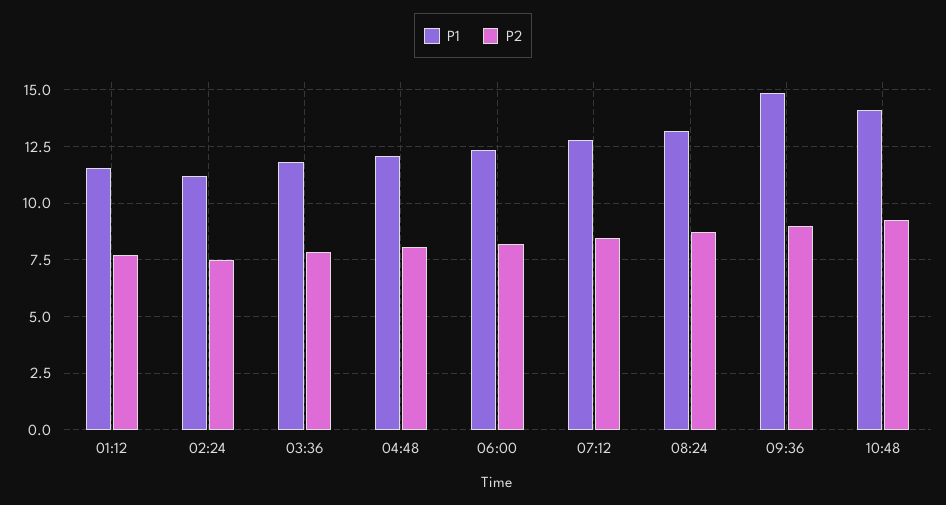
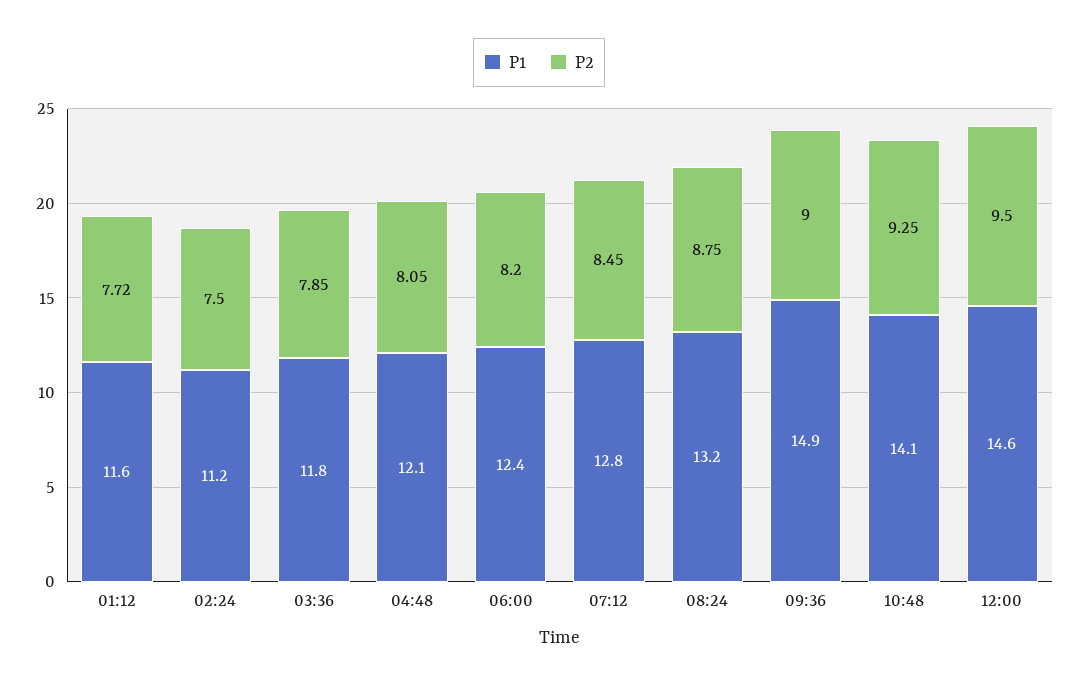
P1, 12:00: none -> 14.6
P2, 12:00: none -> 9.5

